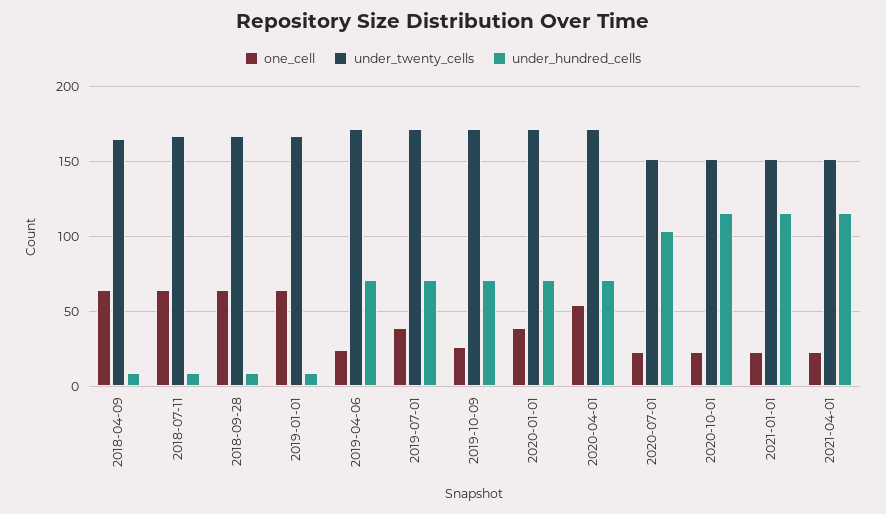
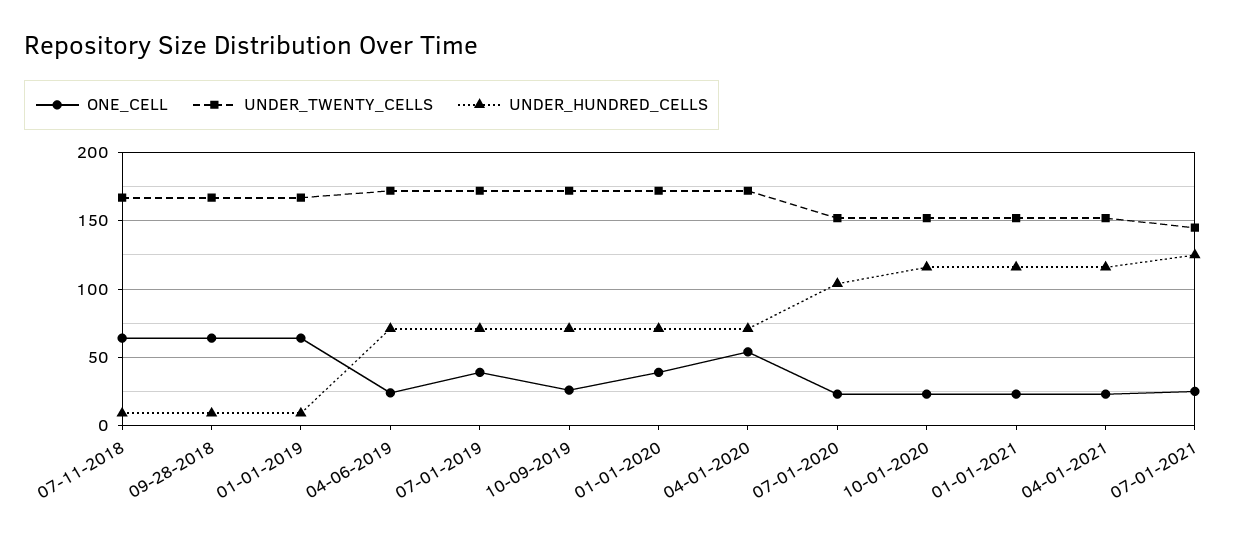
one_cell, 2018-04-09: 65 -> none
under_twenty_cells, 2018-04-09: 165 -> none
under_hundred_cells, 2018-04-09: 10 -> none
one_cell, 07-01-2021: none -> 25
under_twenty_cells, 07-01-2021: none -> 145
under_hundred_cells, 07-01-2021: none -> 125

